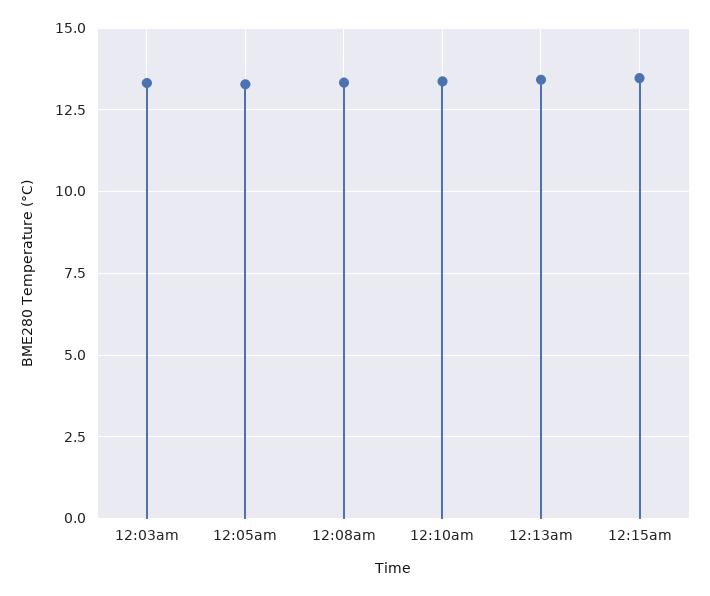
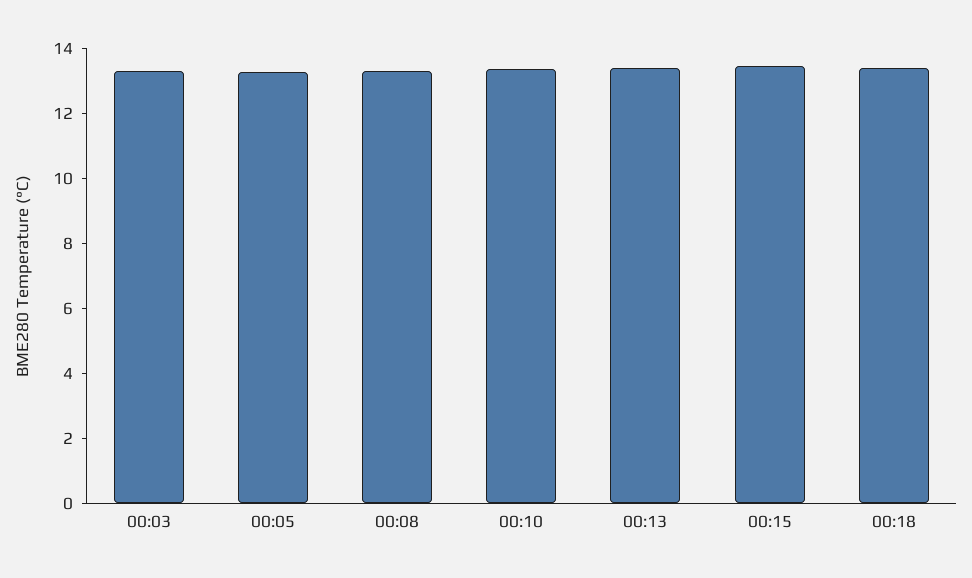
00:18: none -> 13.5

